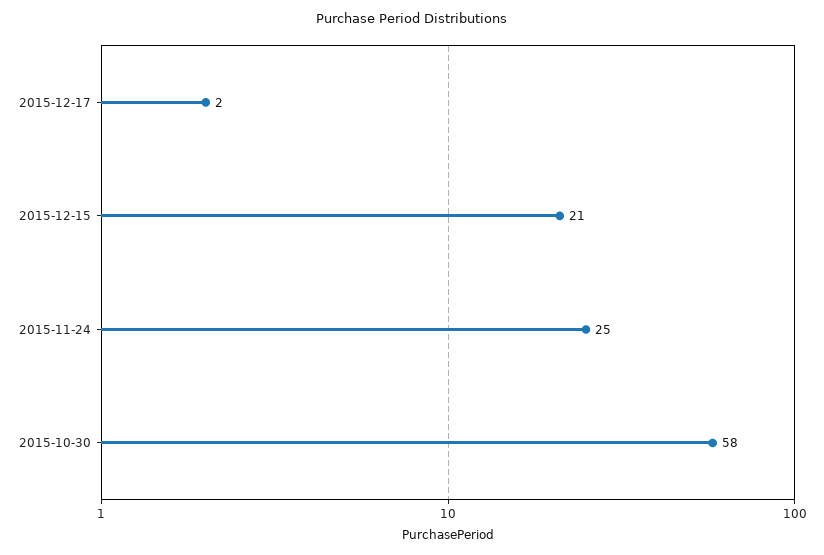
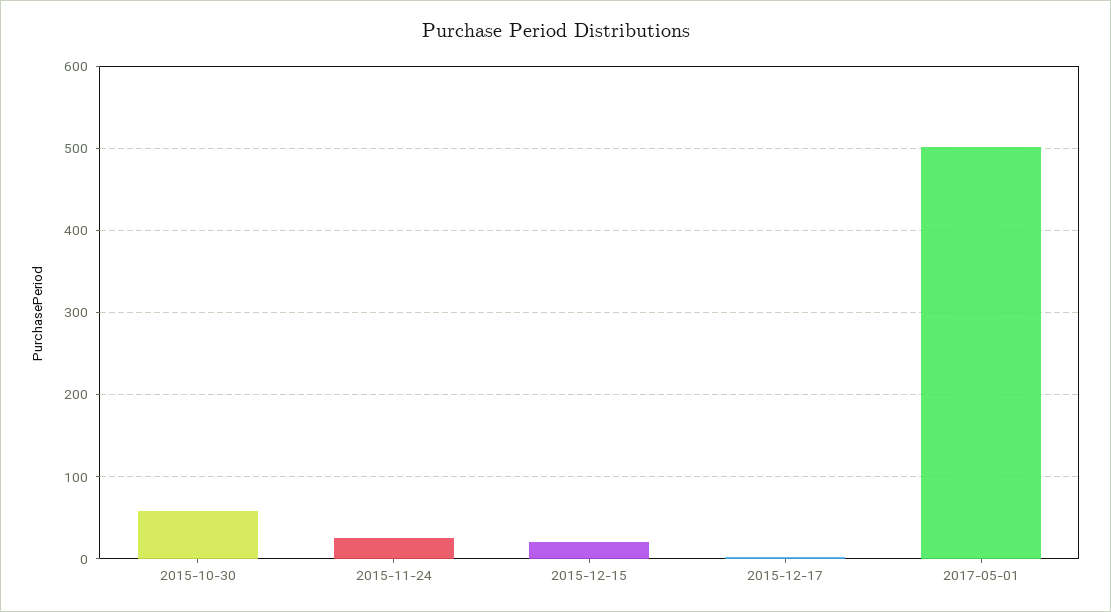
2017-05-01: none -> 500

